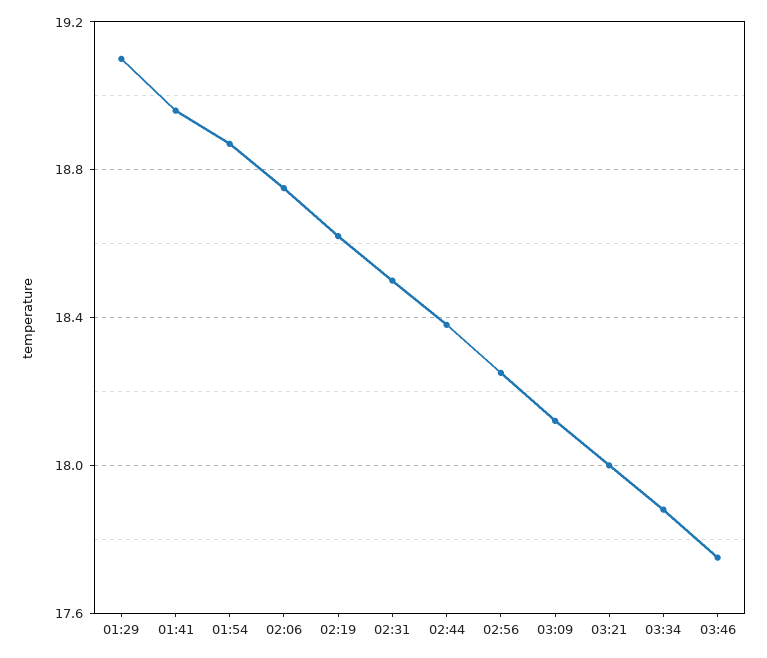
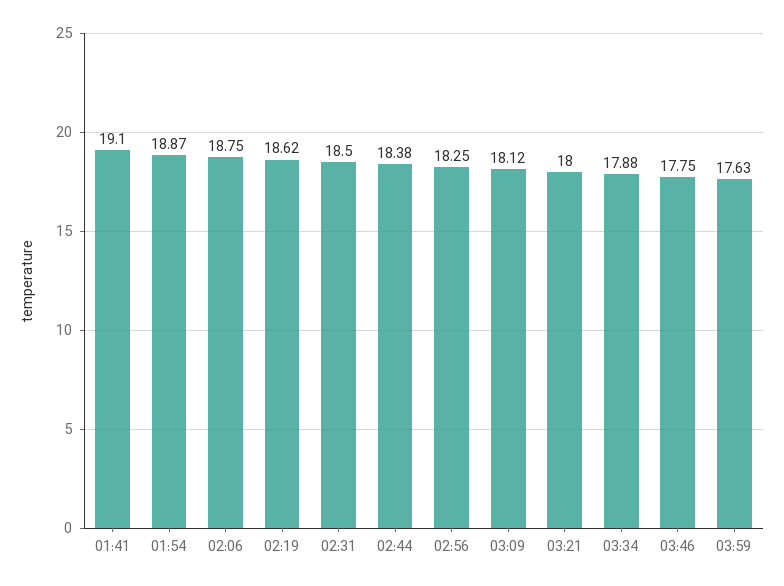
01:29: 19.1 -> none
01:41: 18.95 -> 19.1
03:59: none -> 17.63

